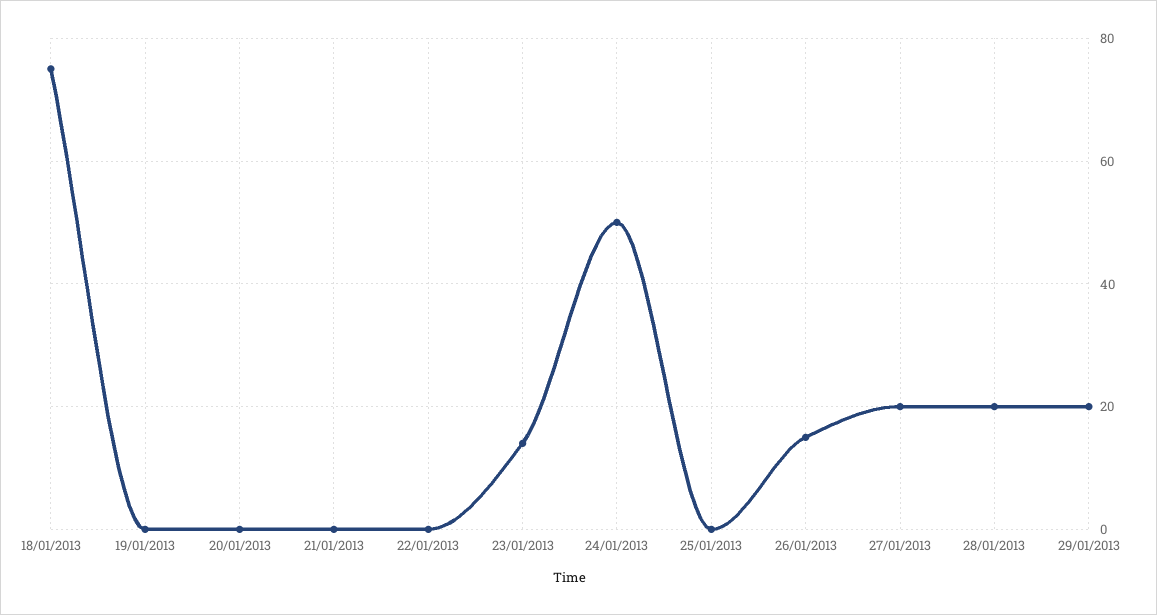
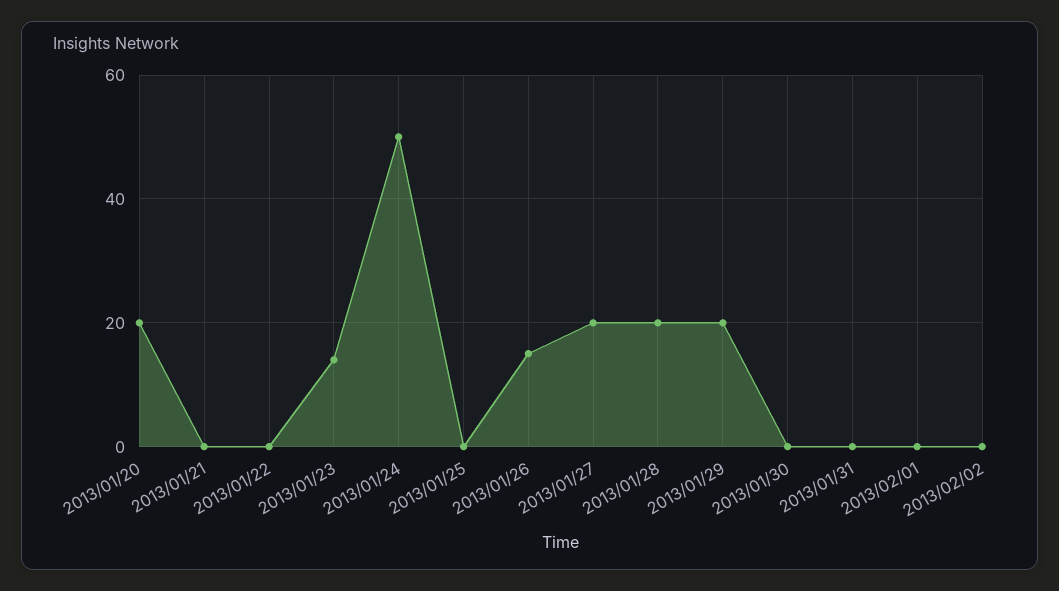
18/01/2013: 75 -> none
19/01/2013: 0 -> none
20/01/2013: 0 -> 20
2013/01/30: none -> 0
2013/01/31: none -> 0
2013/02/01: none -> 0
2013/02/02: none -> 0

